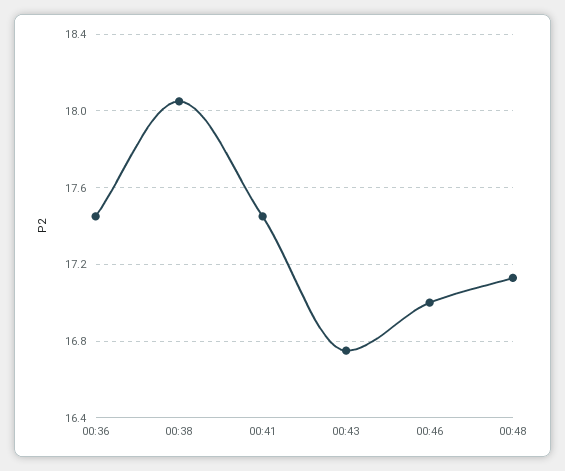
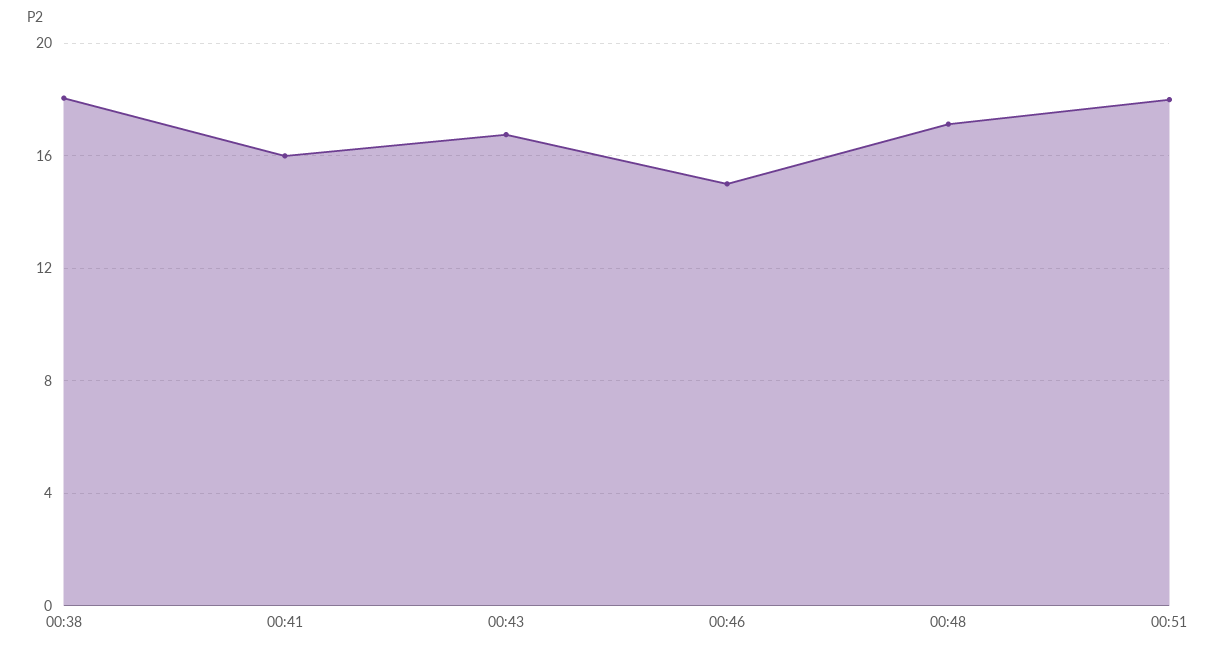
00:36: 17.45 -> none
00:41: 17.45 -> 16
00:46: 17 -> 15
00:51: none -> 18

